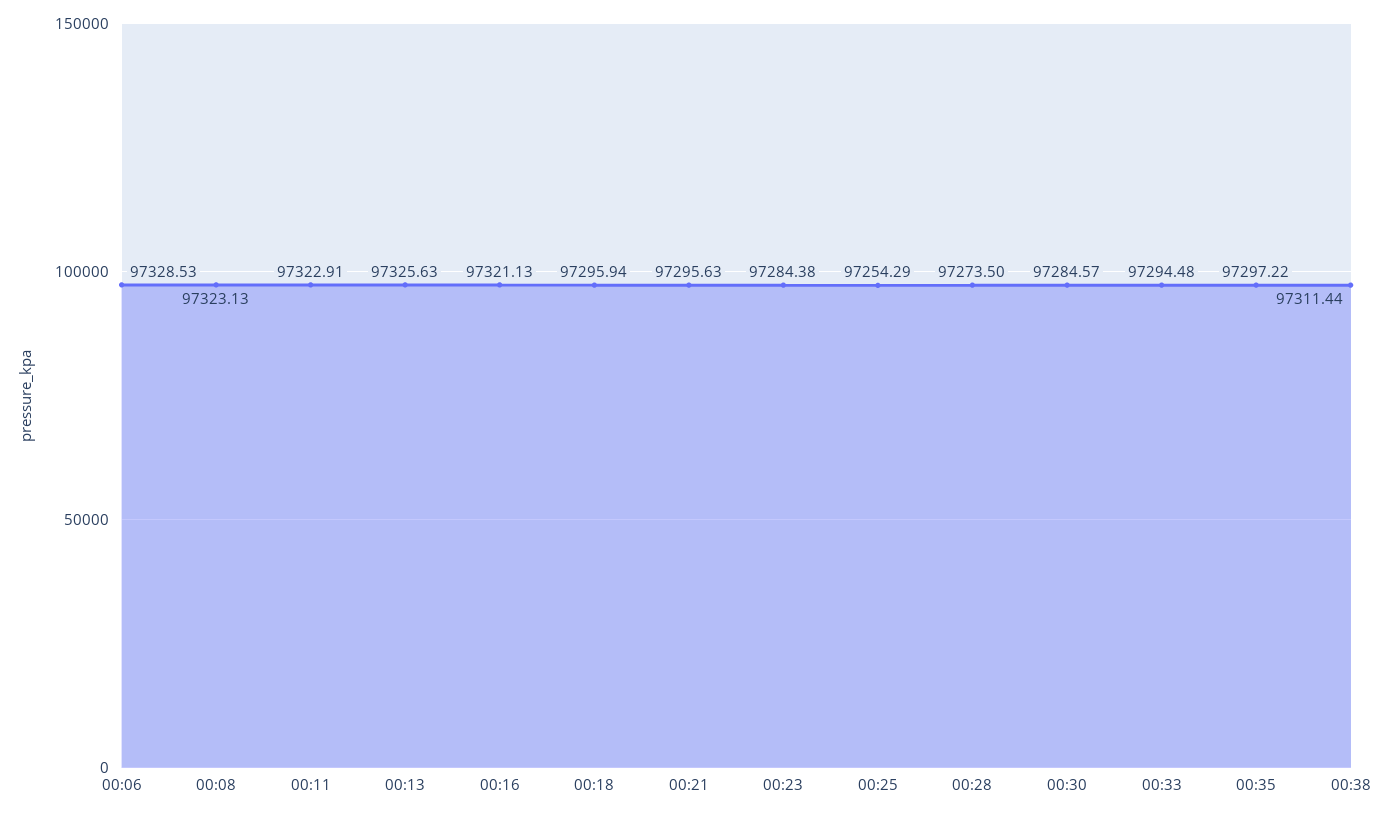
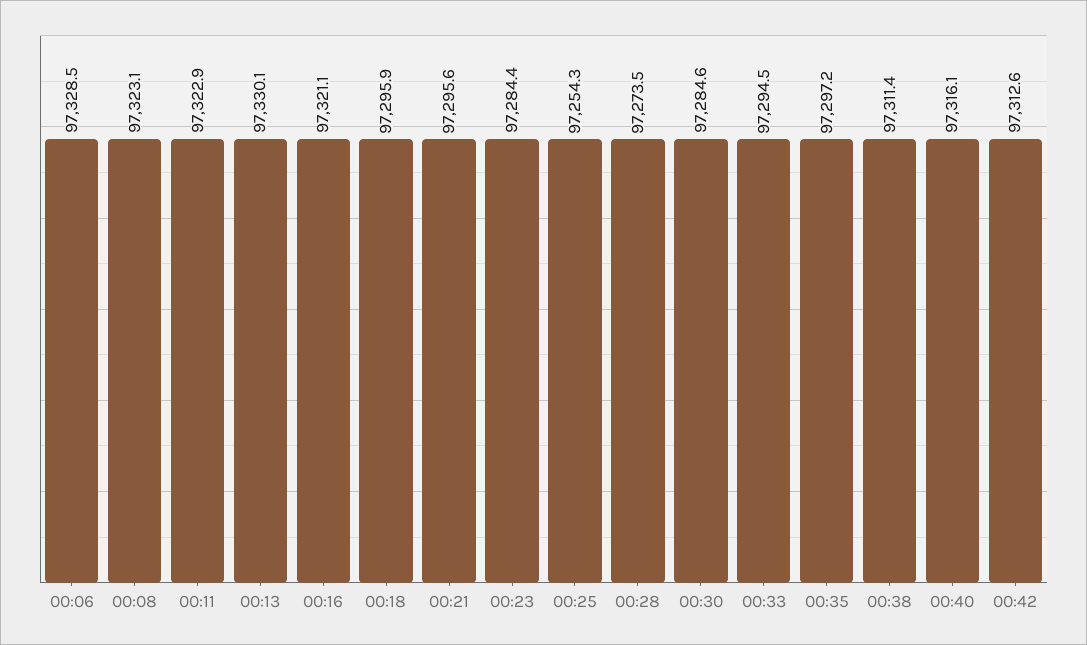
00:13: 97325.63 -> 97330.1
00:40: none -> 97316.1
00:42: none -> 97312.6

